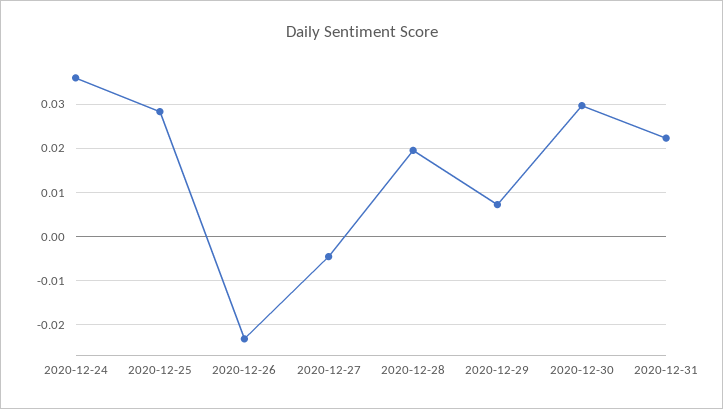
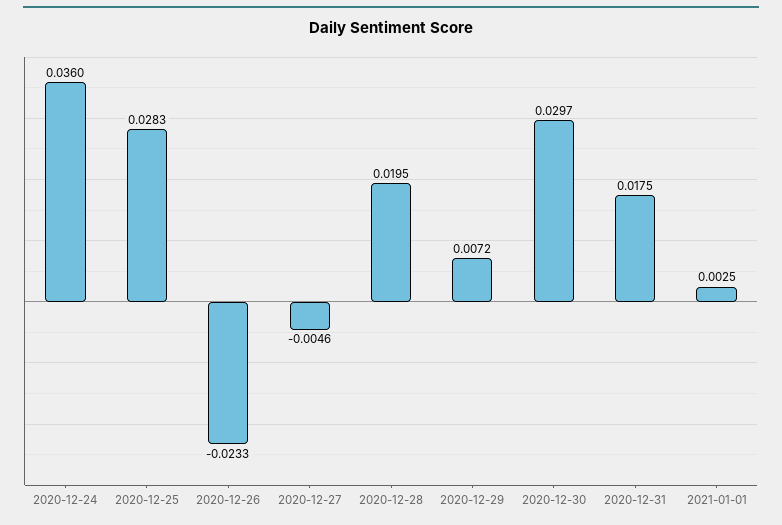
2020-12-31: 0.022 -> 0.0175
2021-01-01: none -> 0.0025

